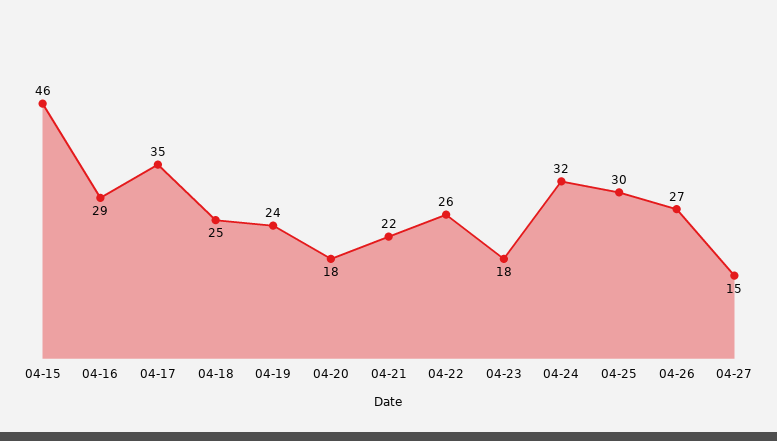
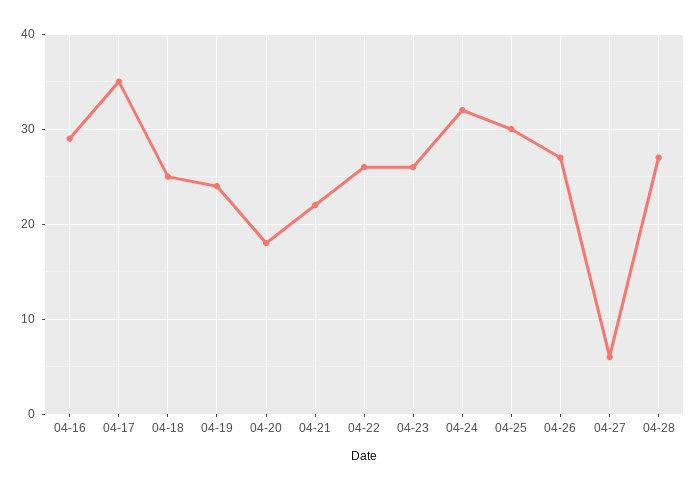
04-15: 46 -> none
04-23: 18 -> 26
04-27: 15 -> 6
04-28: none -> 27

